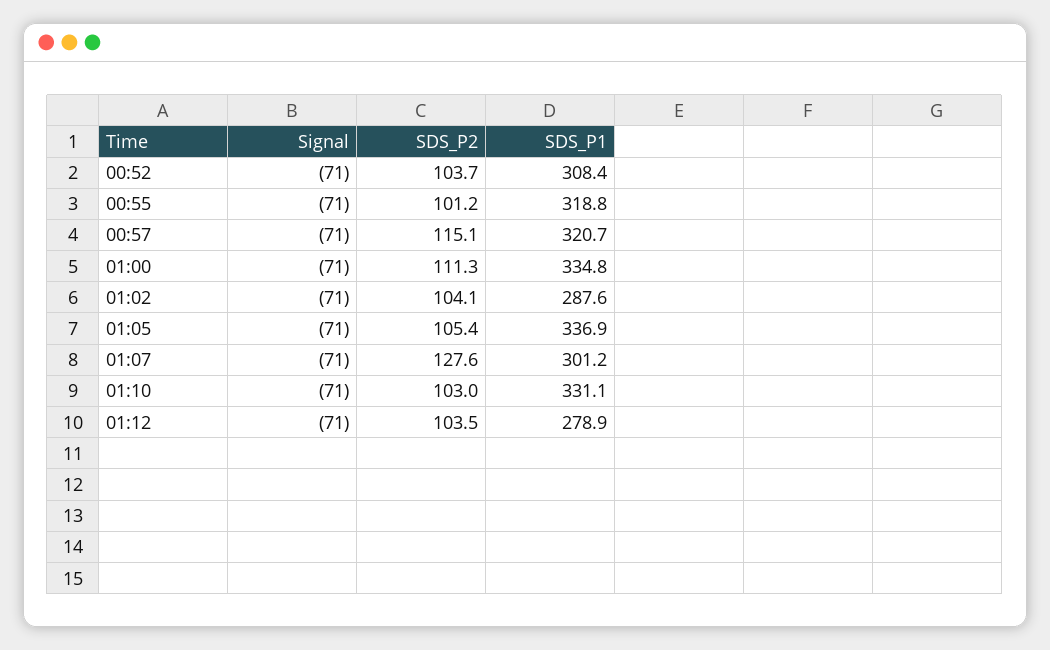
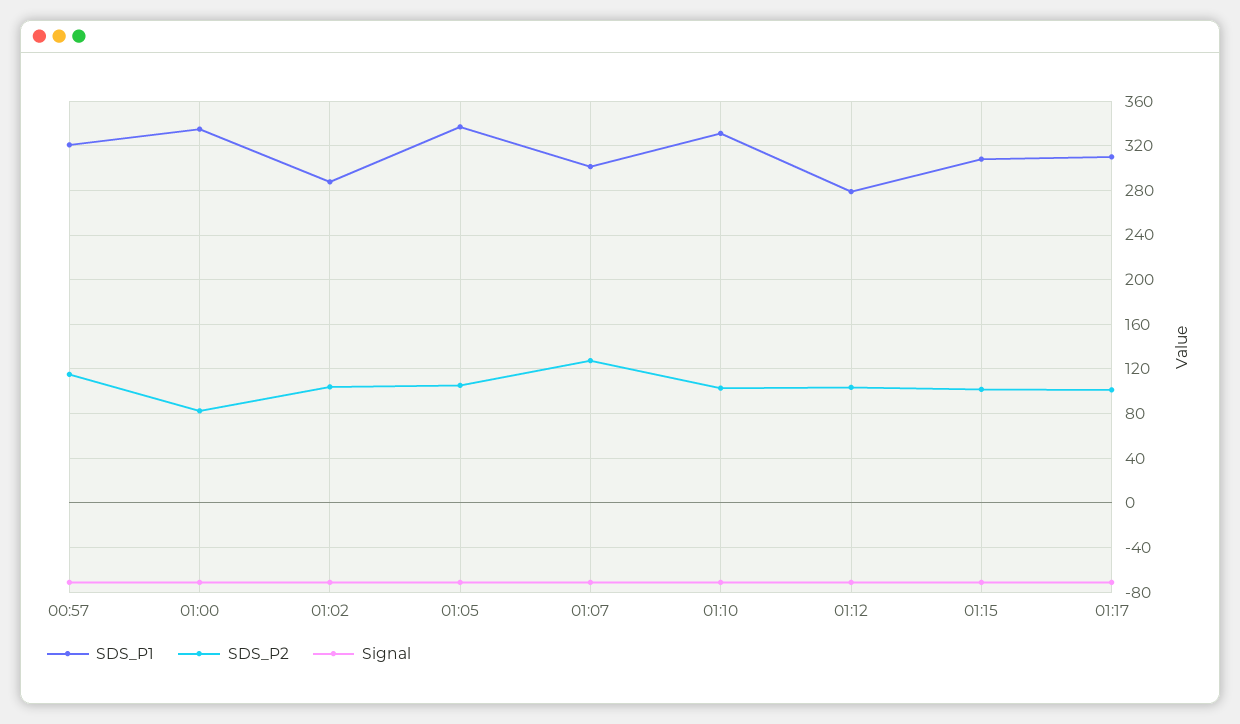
Signal, 00:52: -71 -> none
SDS_P2, 00:52: 103.7 -> none
SDS_P1, 00:52: 308.4 -> none
Signal, 00:55: -71 -> none
SDS_P2, 00:55: 101.2 -> none
SDS_P1, 00:55: 318.8 -> none
SDS_P2, 01:00: 111.3 -> 80
SDS_P1, 01:15: none -> 310
SDS_P2, 01:15: none -> 100
Signal, 01:15: none -> -70
SDS_P1, 01:17: none -> 310
SDS_P2, 01:17: none -> 100
Signal, 01:17: none -> -70

